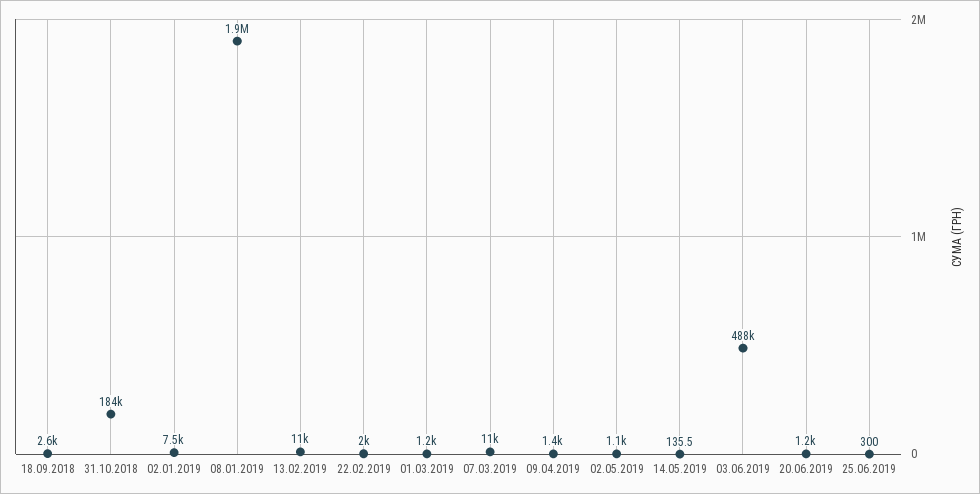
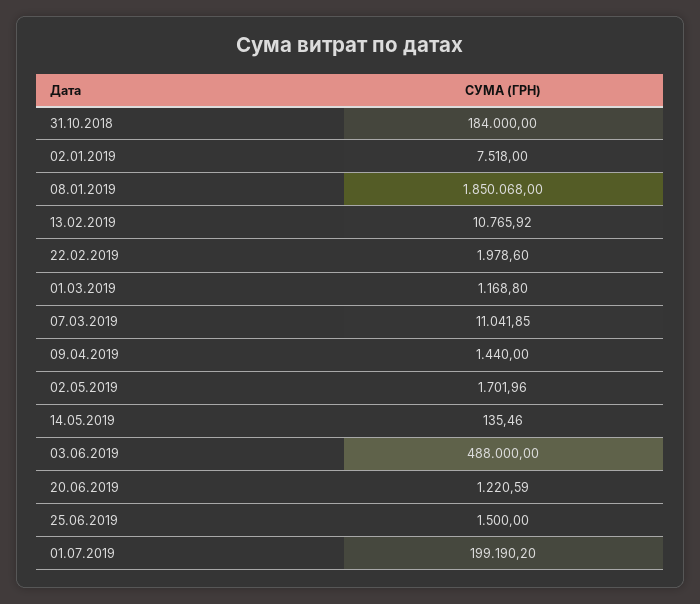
18.09.2018: 2600 -> none
02.05.2019: 1100 -> 1701.96
25.06.2019: 300 -> 1500
01.07.2019: none -> 199190.2

